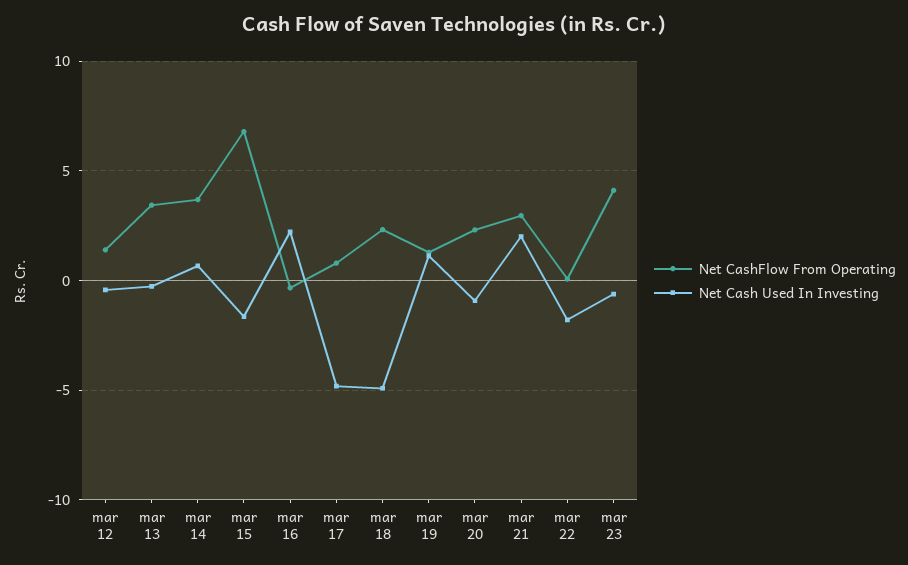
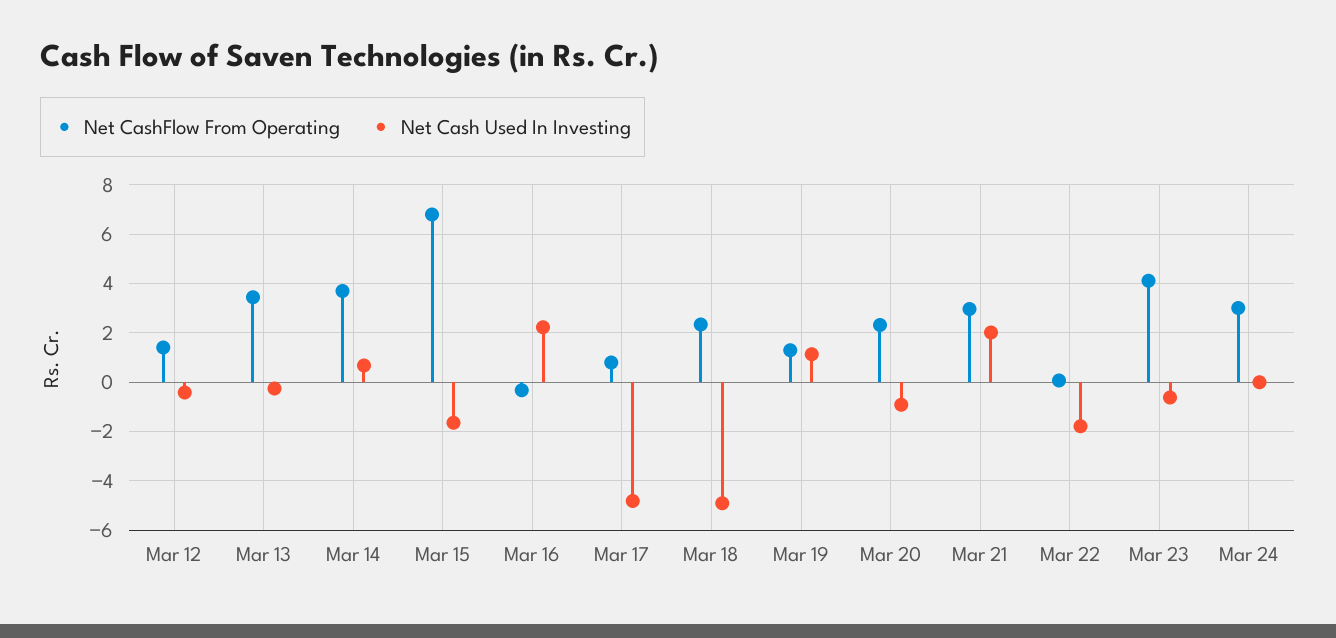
Net CashFlow From Operating, Mar 24: none -> 3
Net Cash Used In Investing, Mar 24: none -> 0

